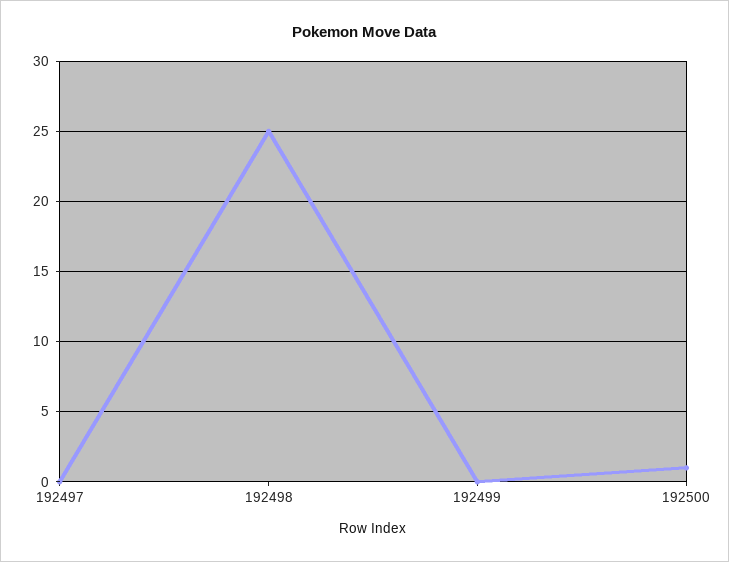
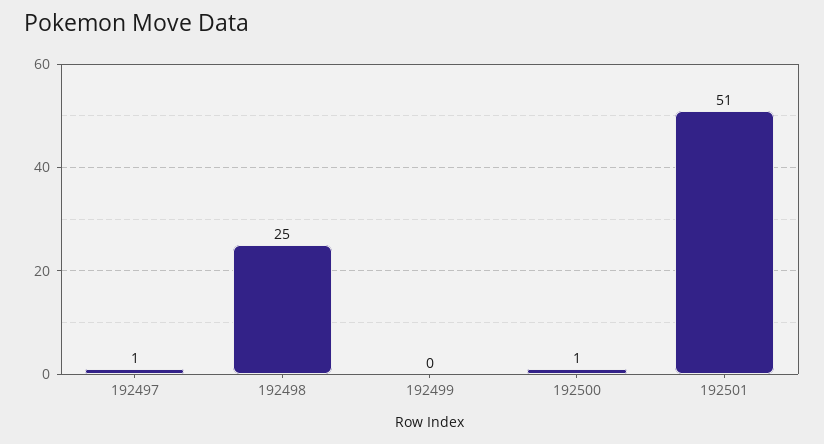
192497: 0 -> 1
192501: none -> 51

